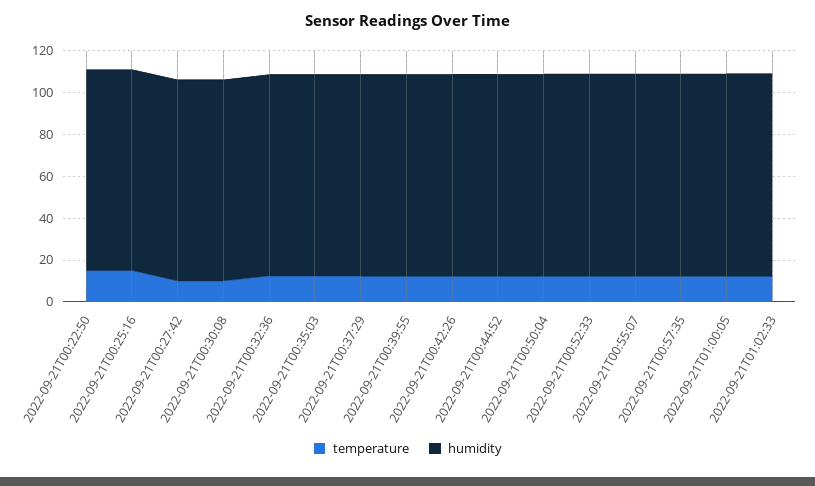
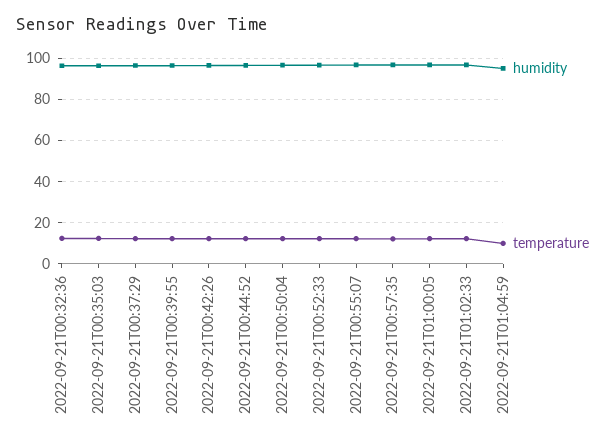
temperature, 2022-09-21T00:22:50: 15 -> none
humidity, 2022-09-21T00:22:50: 95 -> none
temperature, 2022-09-21T00:25:16: 15 -> none
humidity, 2022-09-21T00:25:16: 95 -> none
temperature, 2022-09-21T00:27:42: 10 -> none
humidity, 2022-09-21T00:27:42: 95 -> none
temperature, 2022-09-21T00:30:08: 10 -> none
humidity, 2022-09-21T00:30:08: 95 -> none
humidity, 2022-09-21T01:04:59: none -> 95
temperature, 2022-09-21T01:04:59: none -> 10

